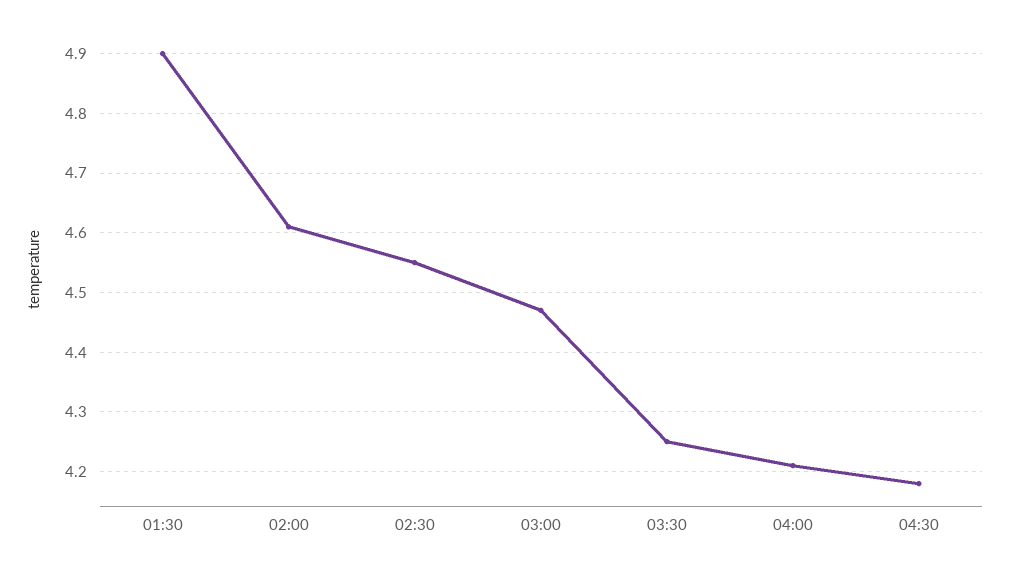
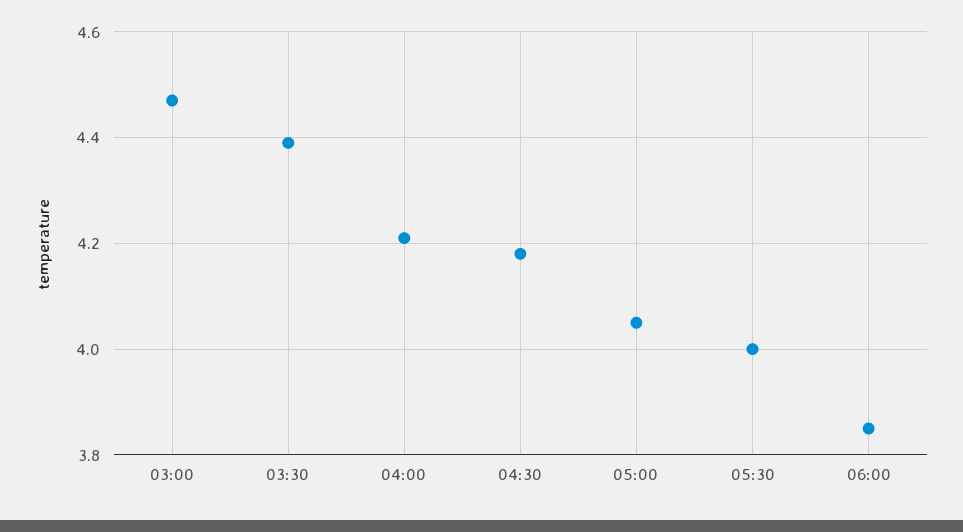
01:30: 4.9 -> none
02:00: 4.6 -> none
02:30: 4.55 -> none
03:30: 4.25 -> 4.4
05:00: none -> 4.05
05:30: none -> 4
06:00: none -> 3.85

